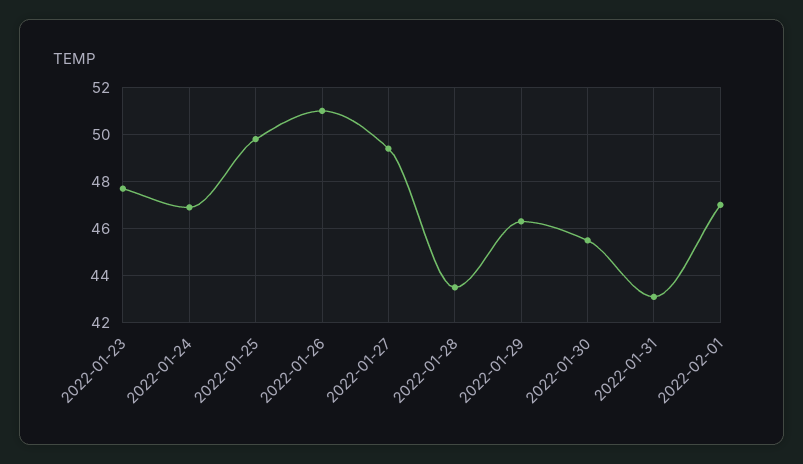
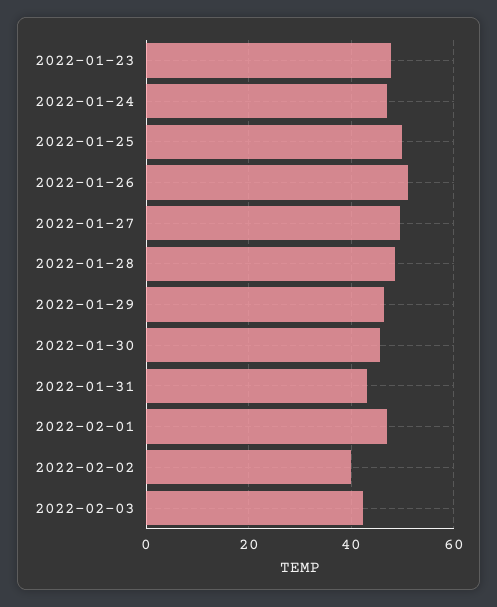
2022-01-28: 43.5 -> 48
2022-02-02: none -> 40
2022-02-03: none -> 42

